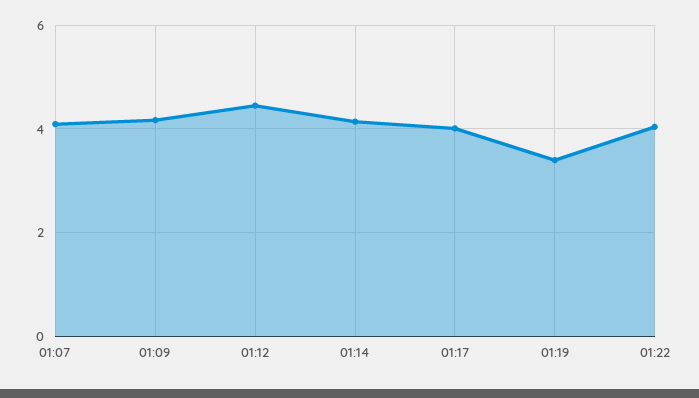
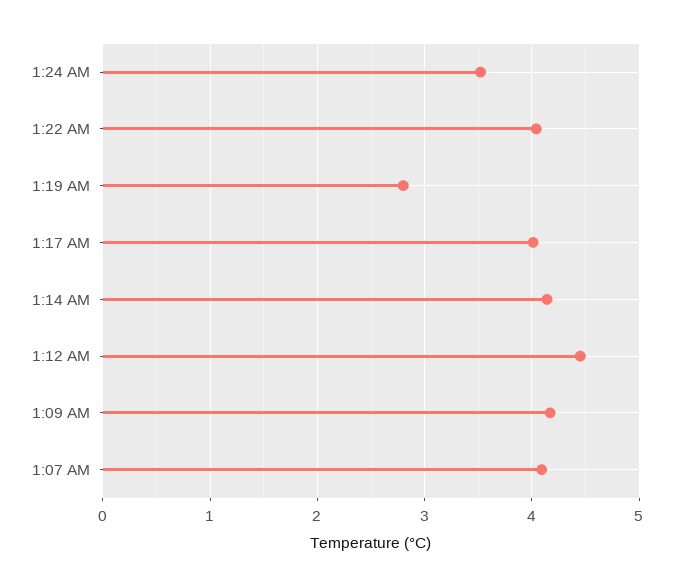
01:19: 3.4 -> 2.8
1:24 AM: none -> 3.5

